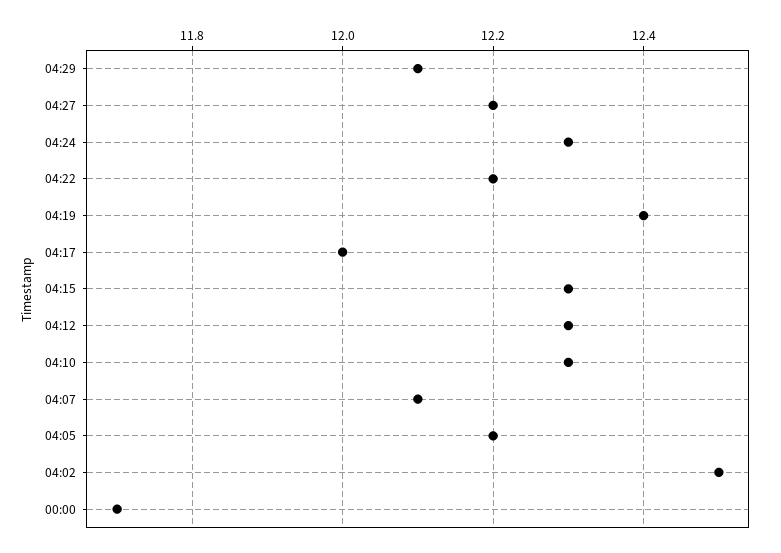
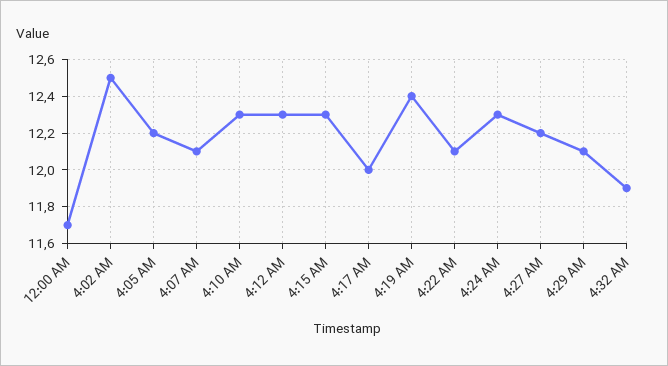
04:22: 12.2 -> 12.1
4:32 AM: none -> 11.9

